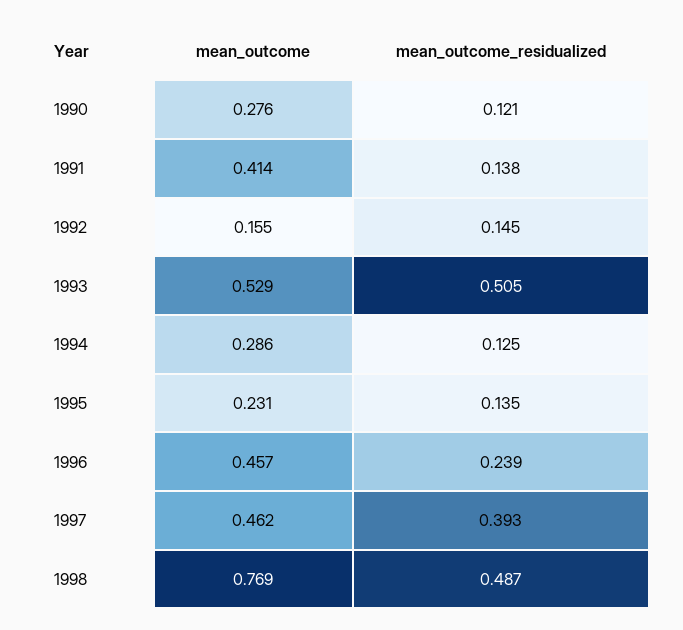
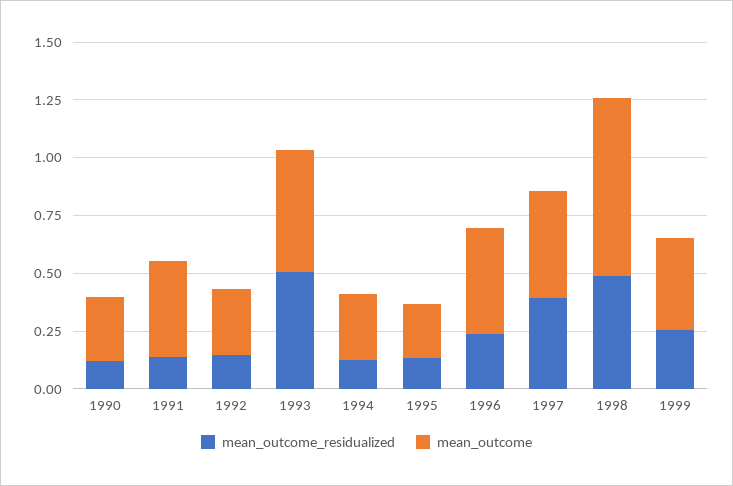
mean_outcome, 1992: 0.155 -> 0.3
mean_outcome_residualized, 1999: none -> 0.25
mean_outcome, 1999: none -> 0.4

